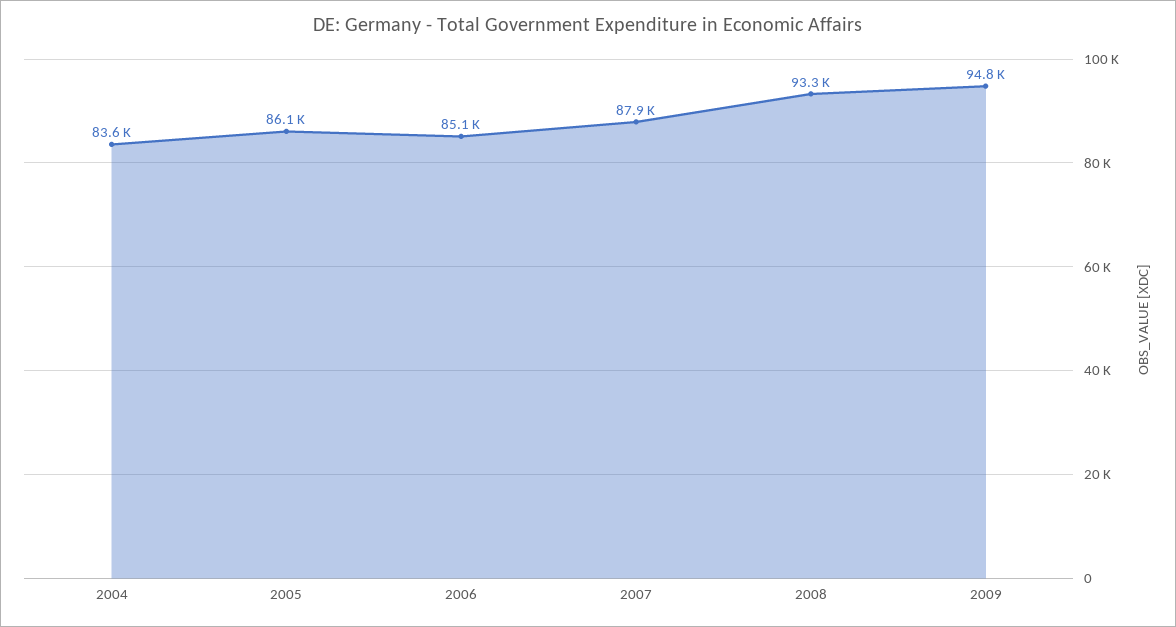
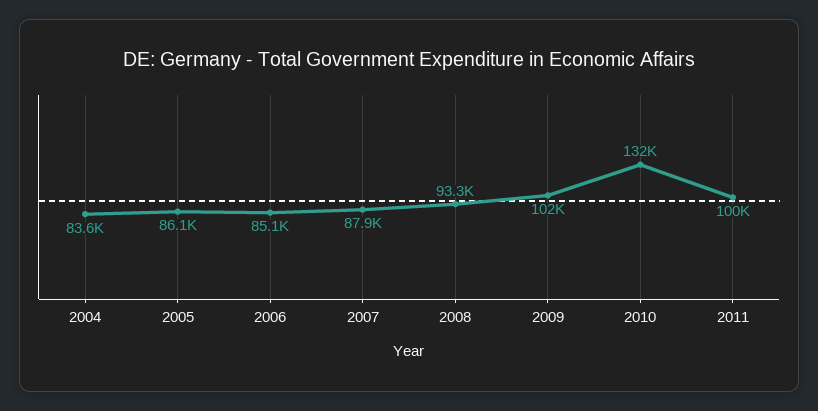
2009: 94800 -> 102000
2010: none -> 132000
2011: none -> 100000

